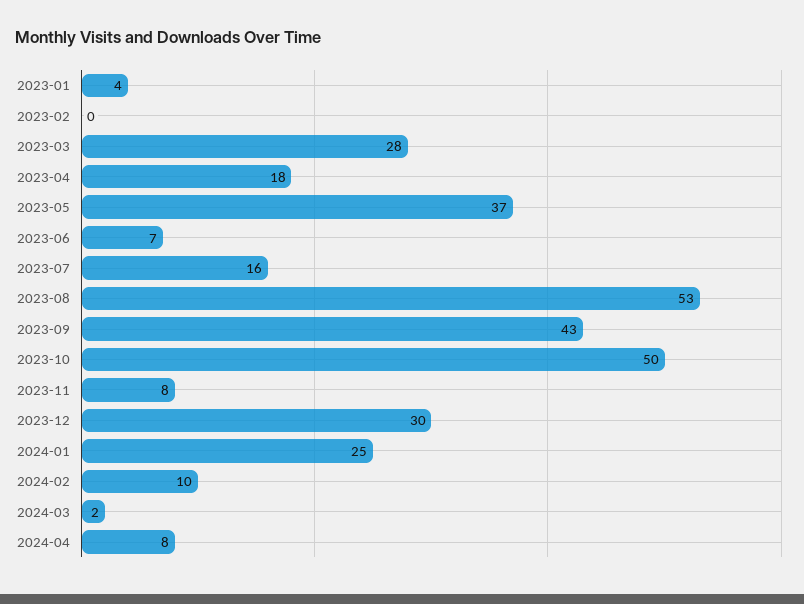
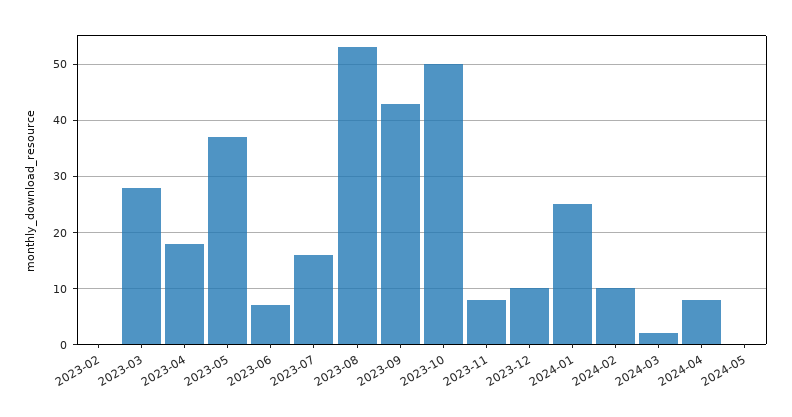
2023-01: 4 -> none
2023-12: 30 -> 10
2024-05: none -> 0

